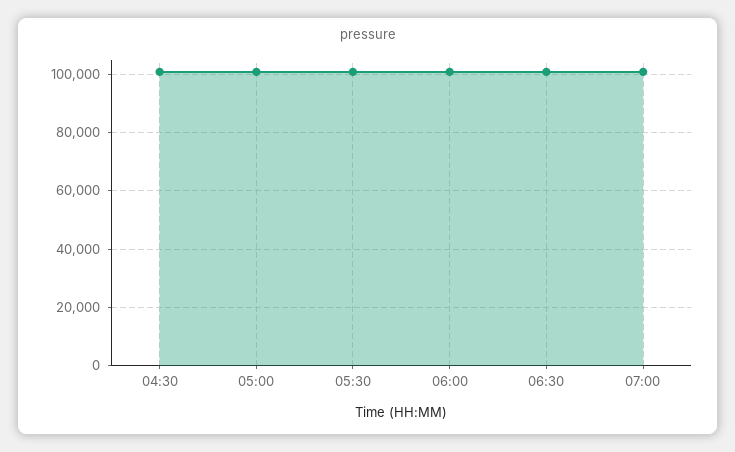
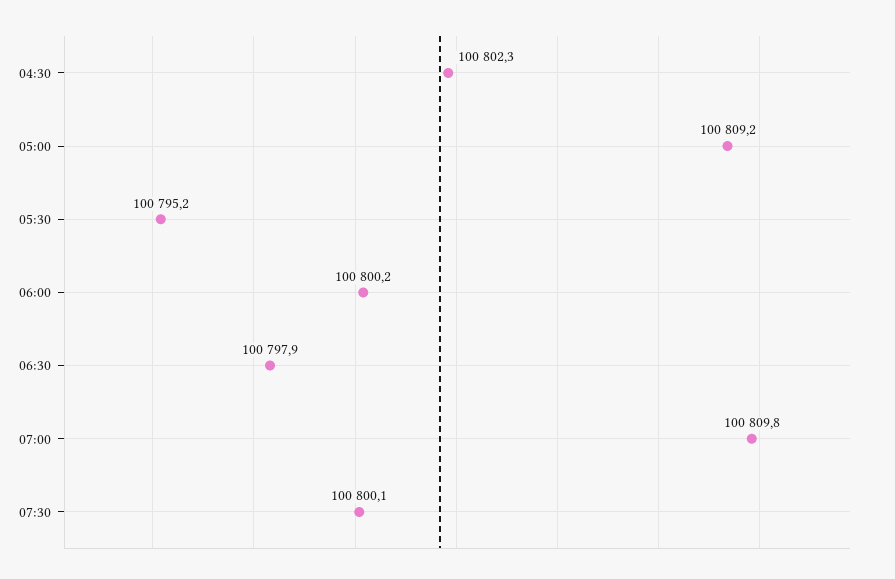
07:30: none -> 100800.1

